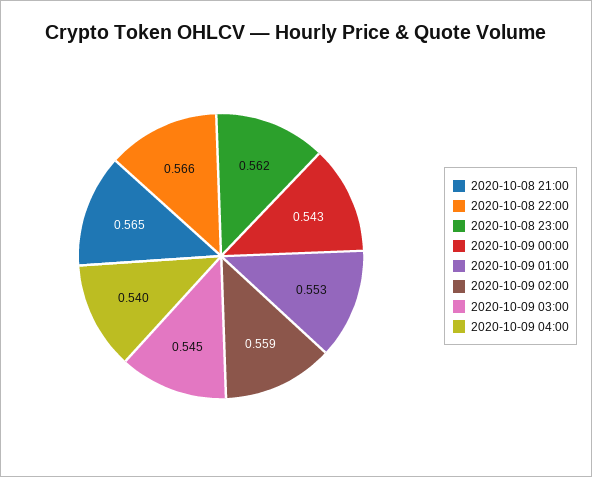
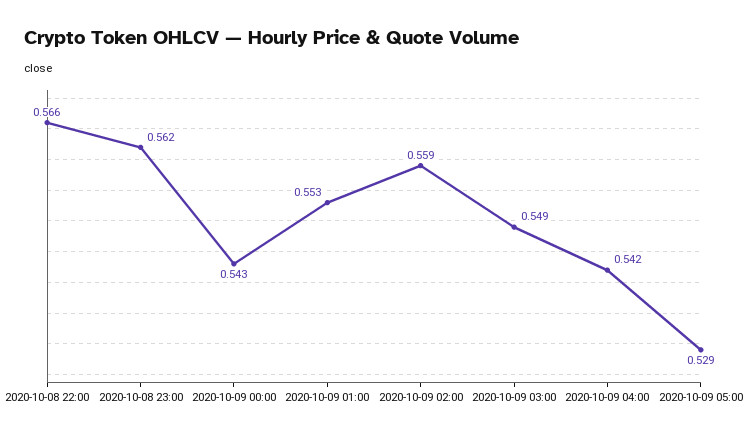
2020-10-08 21:00: 0.565 -> none
2020-10-09 03:00: 0.545 -> 0.549
2020-10-09 04:00: 0.54 -> 0.542
2020-10-09 05:00: none -> 0.529

